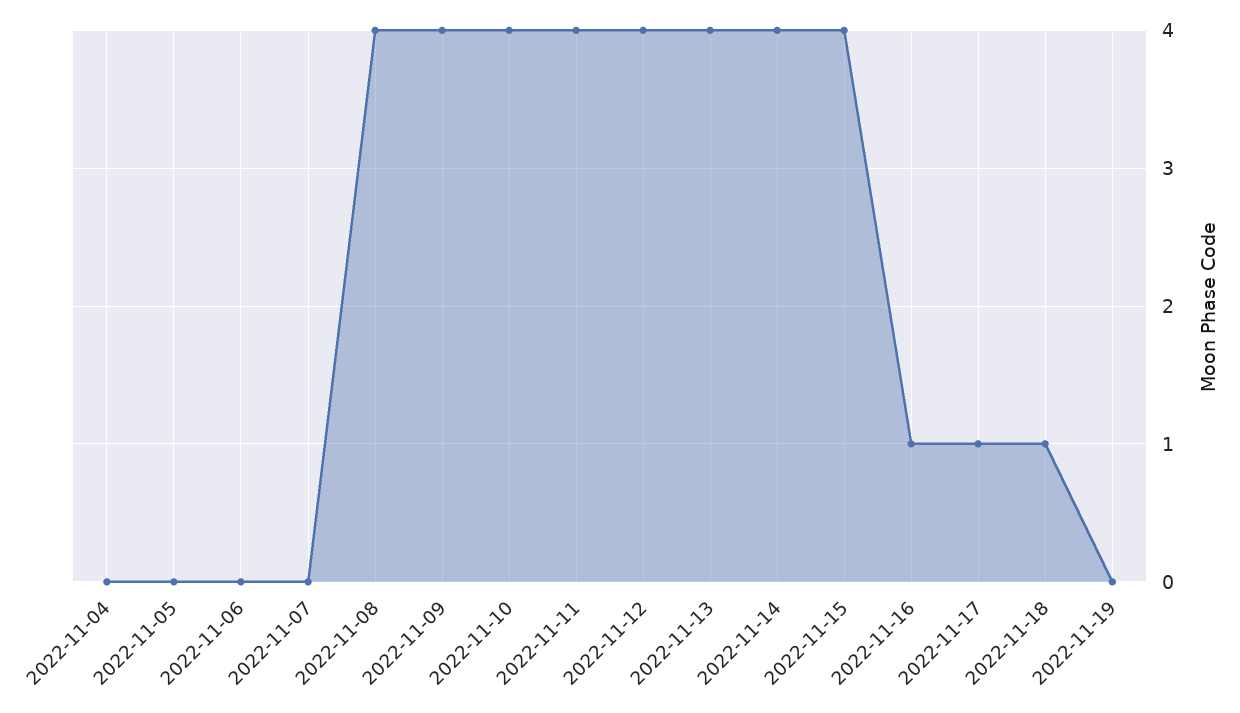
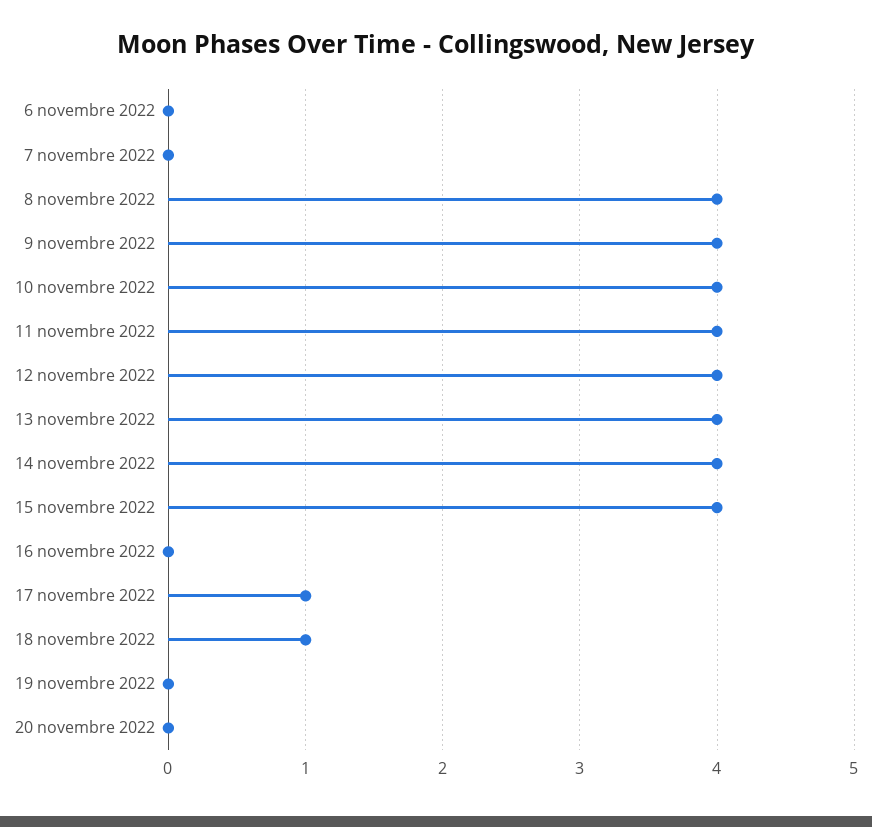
2022-11-04: 0 -> none
2022-11-05: 0 -> none
2022-11-16: 1 -> 0
20 novembre 2022: none -> 0

